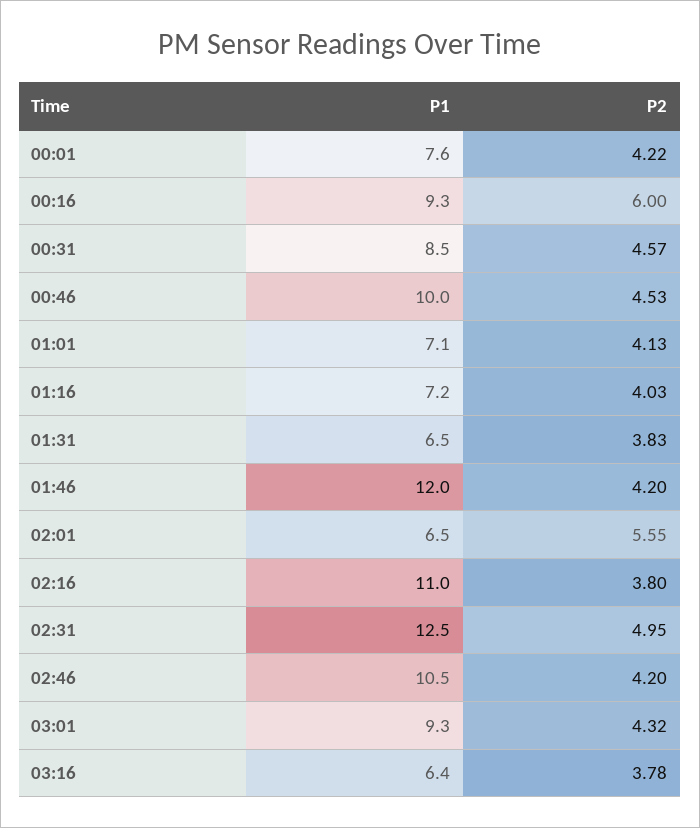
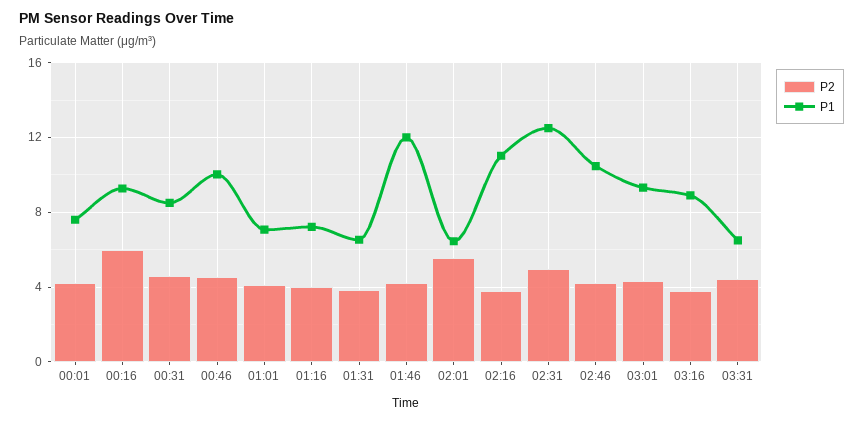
P1, 03:16: 6.4 -> 9
P2, 03:31: none -> 4.5
P1, 03:31: none -> 6.5

